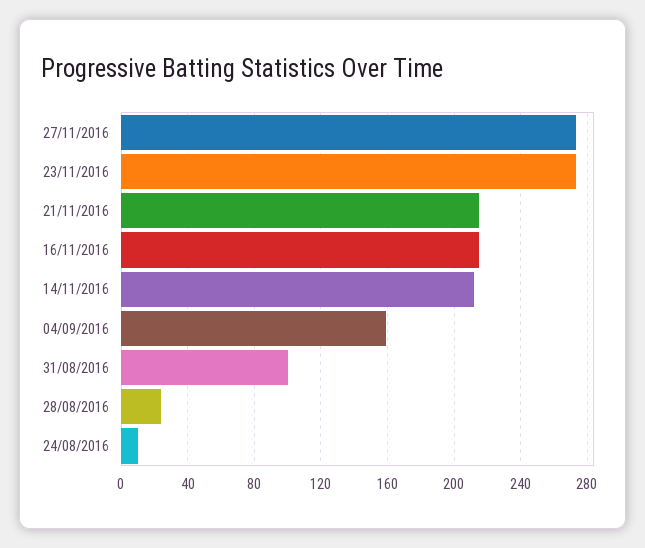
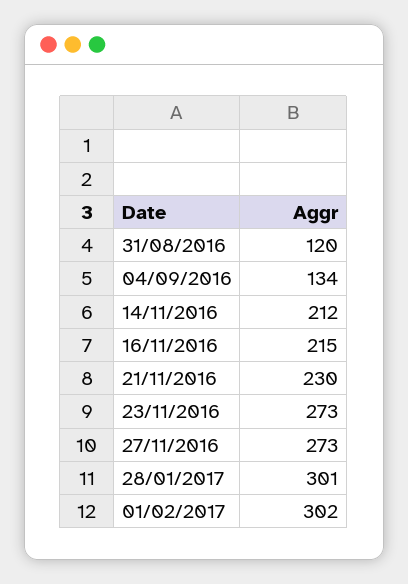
21/11/2016: 215 -> 230
04/09/2016: 160 -> 134
31/08/2016: 100 -> 120
28/08/2016: 25 -> none
24/08/2016: 10 -> none
28/01/2017: none -> 301
01/02/2017: none -> 302

